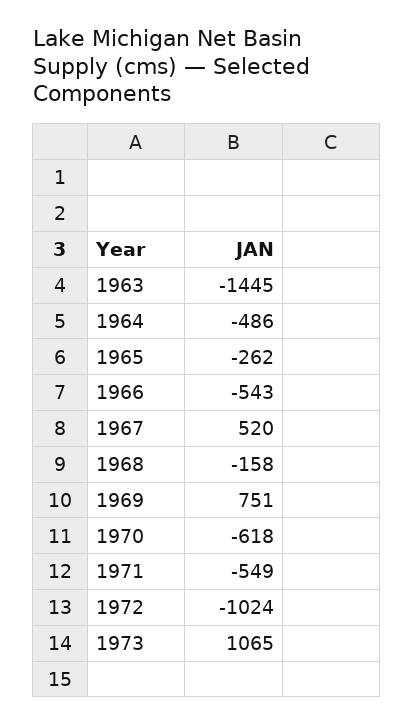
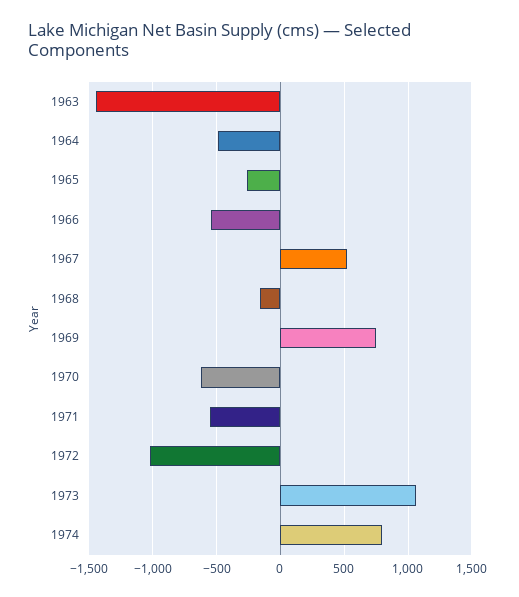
1974: none -> 800

